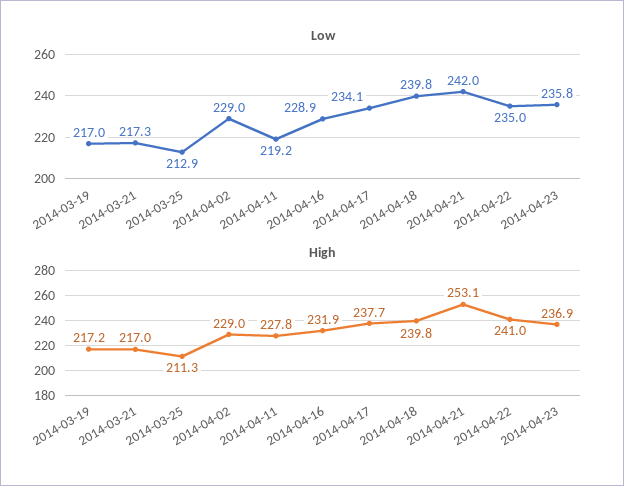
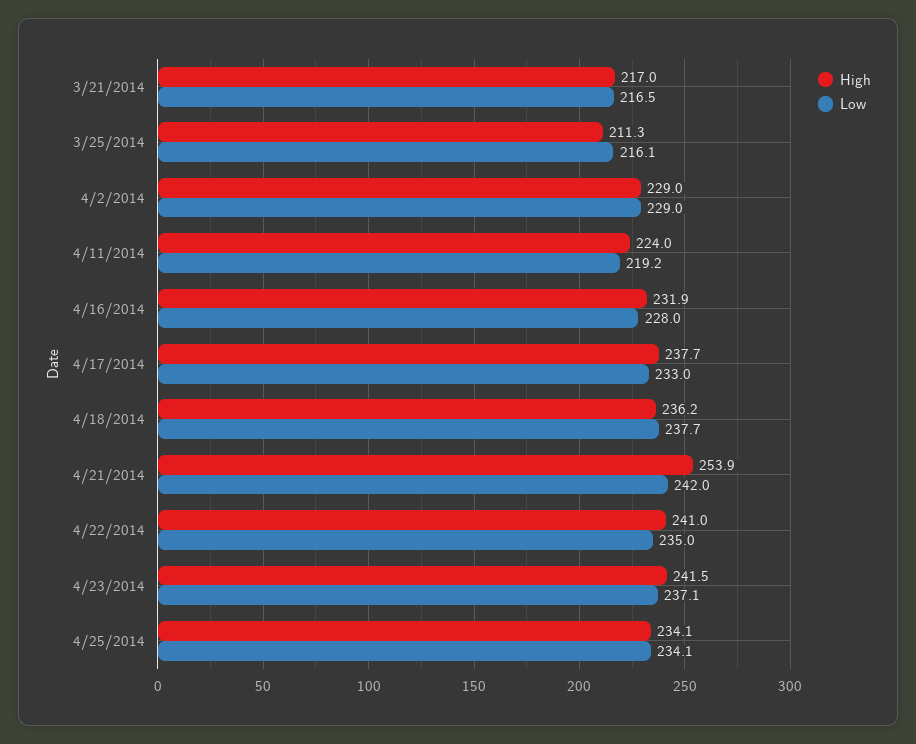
Low, 2014-03-19: 217 -> none
Low, 2014-03-21: 217.3 -> 216.5
Low, 2014-03-25: 212.9 -> 216.1
Low, 2014-04-16: 228.9 -> 228
Low, 2014-04-17: 234.1 -> 233
Low, 2014-04-18: 239.8 -> 237.7
Low, 2014-04-23: 235.8 -> 237.1
High, 2014-03-19: 217.2 -> none
High, 2014-04-11: 227.8 -> 224
High, 2014-04-18: 239.8 -> 236.2
High, 2014-04-21: 253.1 -> 253.9
High, 2014-04-23: 236.9 -> 241.5
High, 4/25/2014: none -> 234.1
Low, 4/25/2014: none -> 234.1

